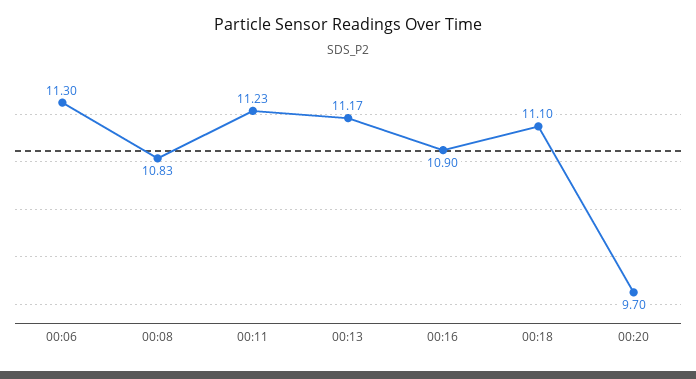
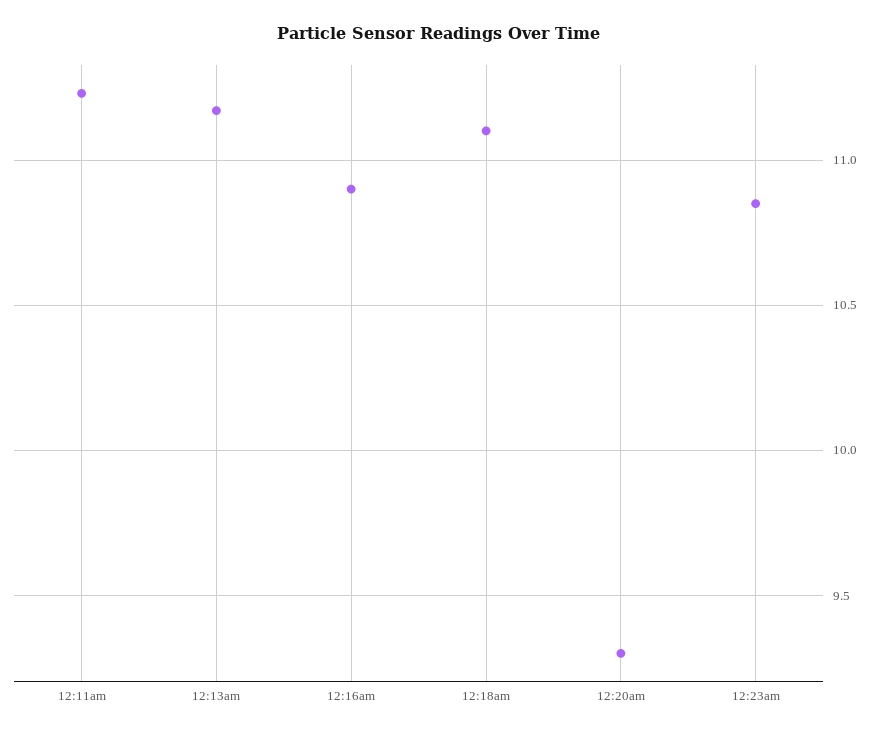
00:06: 11.3 -> none
00:08: 10.83 -> none
00:20: 9.7 -> 9.3
12:23am: none -> 10.85

